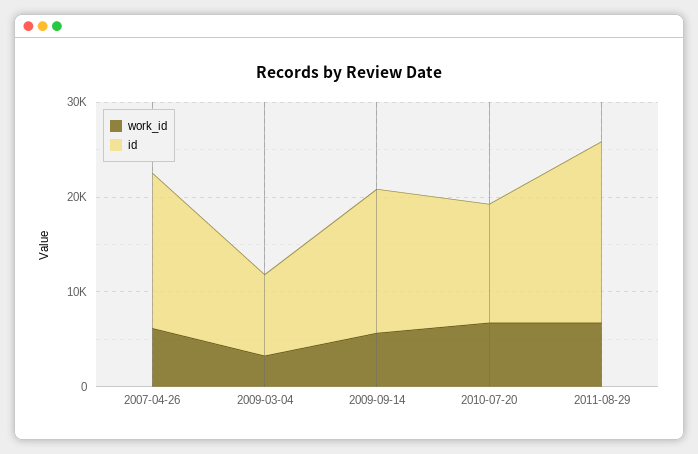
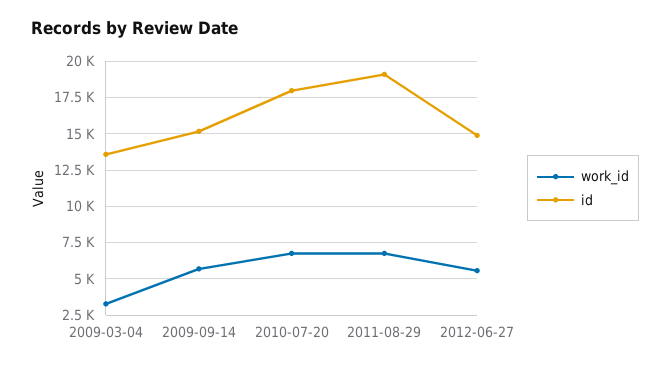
work_id, 2007-04-26: 6000 -> none
id, 2007-04-26: 16000 -> none
id, 2009-03-04: 8000 -> 13500
id, 2010-07-20: 12000 -> 18000
work_id, 2012-06-27: none -> 5500
id, 2012-06-27: none -> 15000

